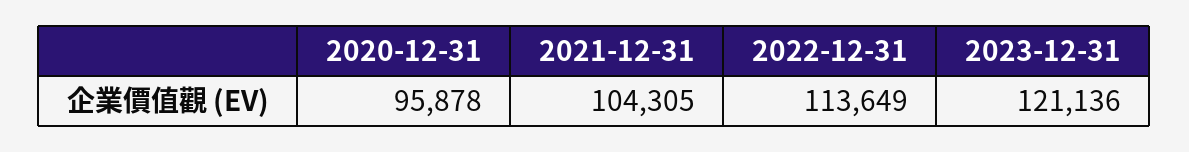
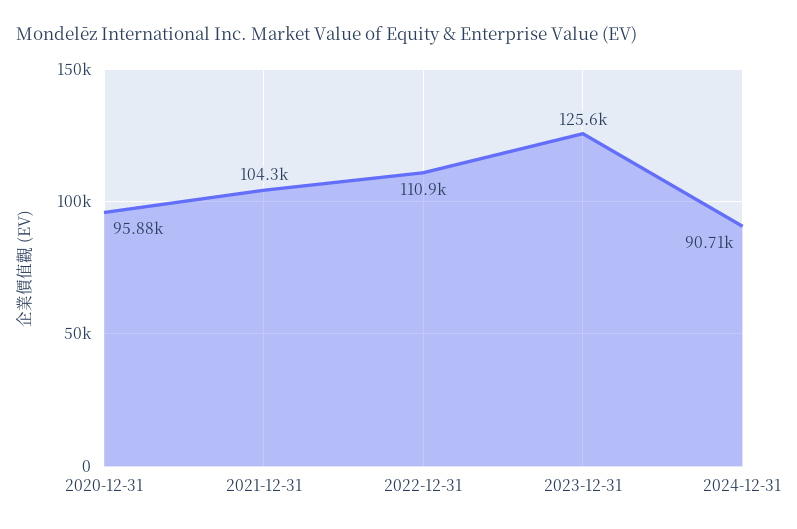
2022-12-31: 113649 -> 110900
2023-12-31: 121136 -> 125600
2024-12-31: none -> 90710

